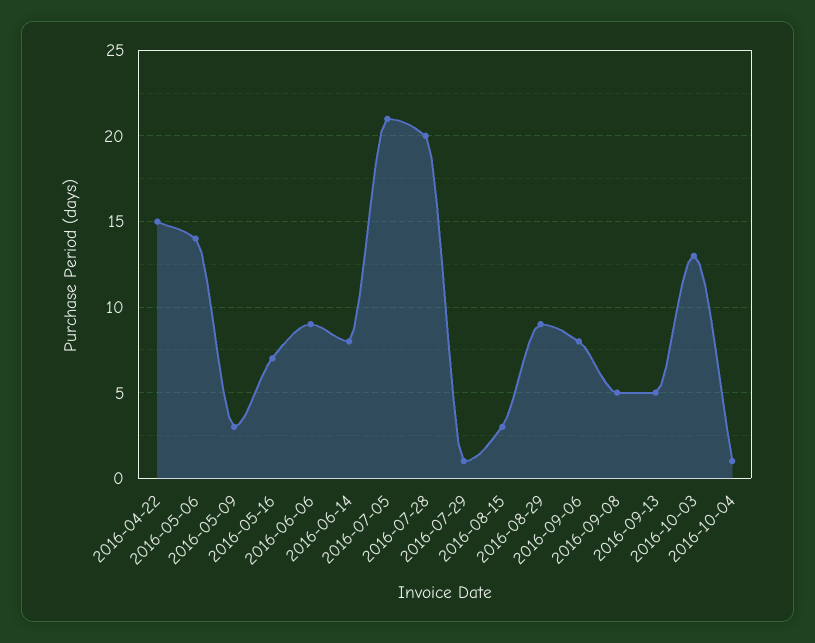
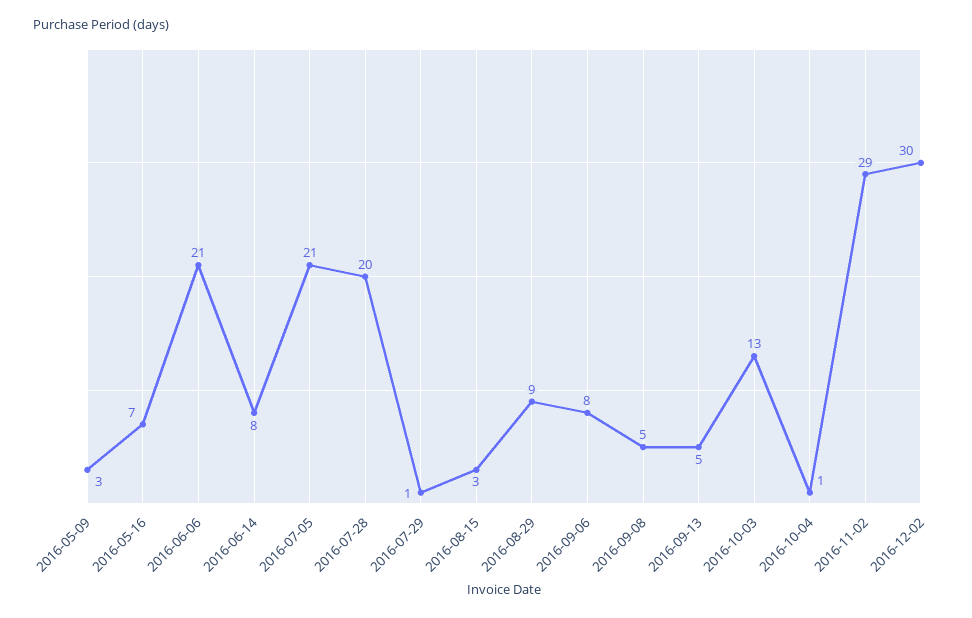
2016-04-22: 15 -> none
2016-05-06: 14 -> none
2016-06-06: 9 -> 21
2016-11-02: none -> 29
2016-12-02: none -> 30

